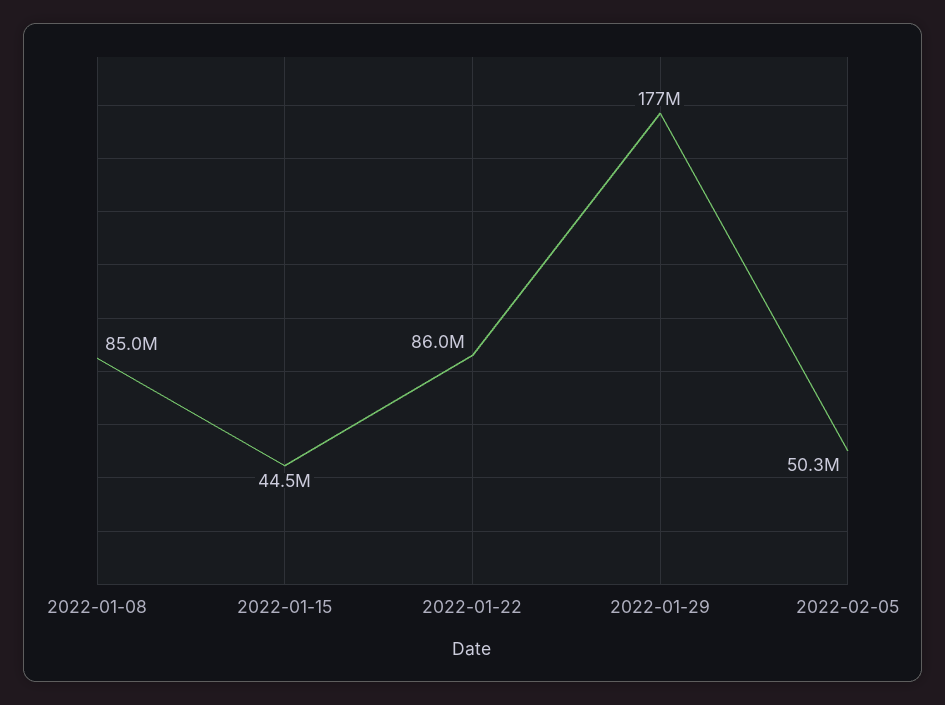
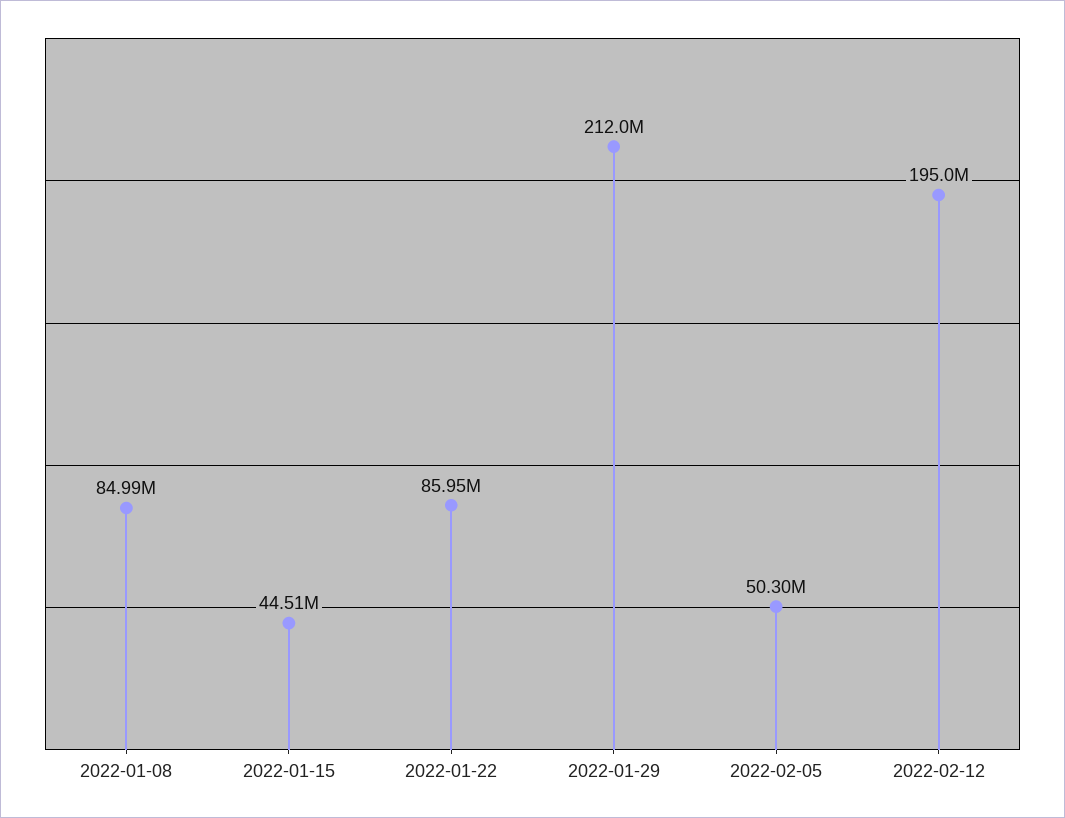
2022-01-29: 177000000 -> 212000000
2022-02-12: none -> 195000000

